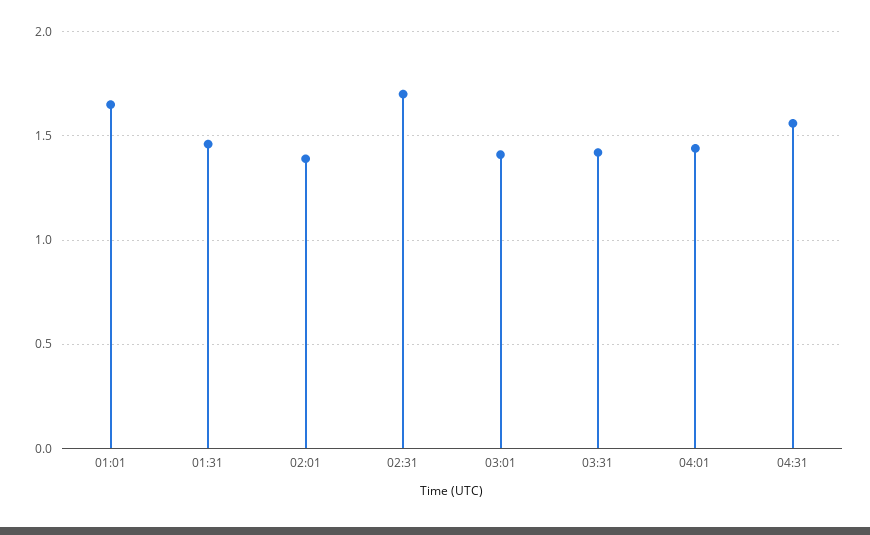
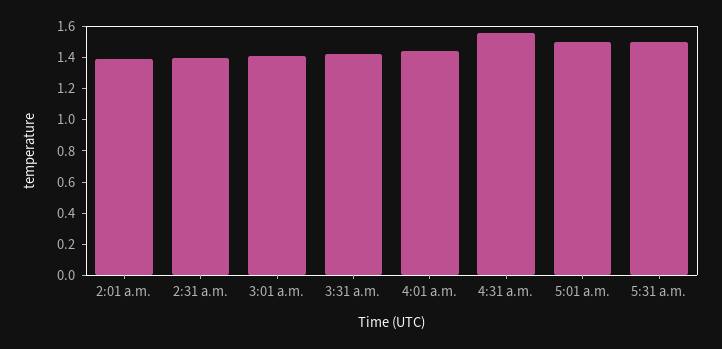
01:01: 1.65 -> none
01:31: 1.45 -> none
02:31: 1.7 -> 1.4
5:01 a.m.: none -> 1.5
5:31 a.m.: none -> 1.5

